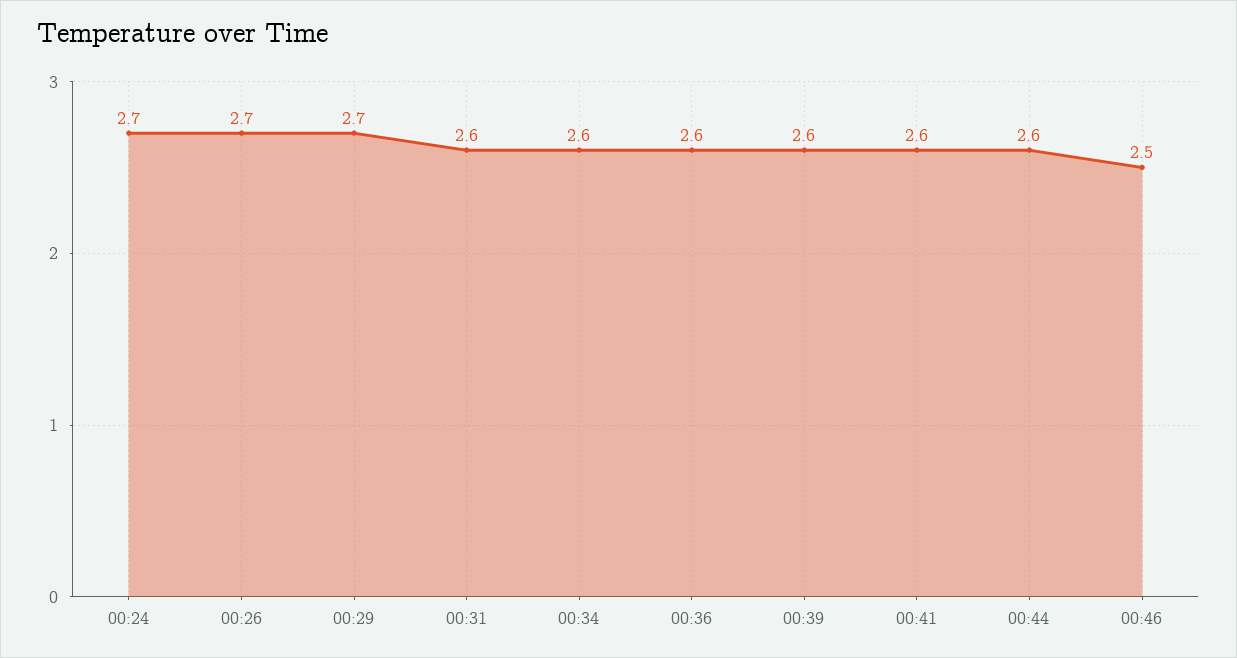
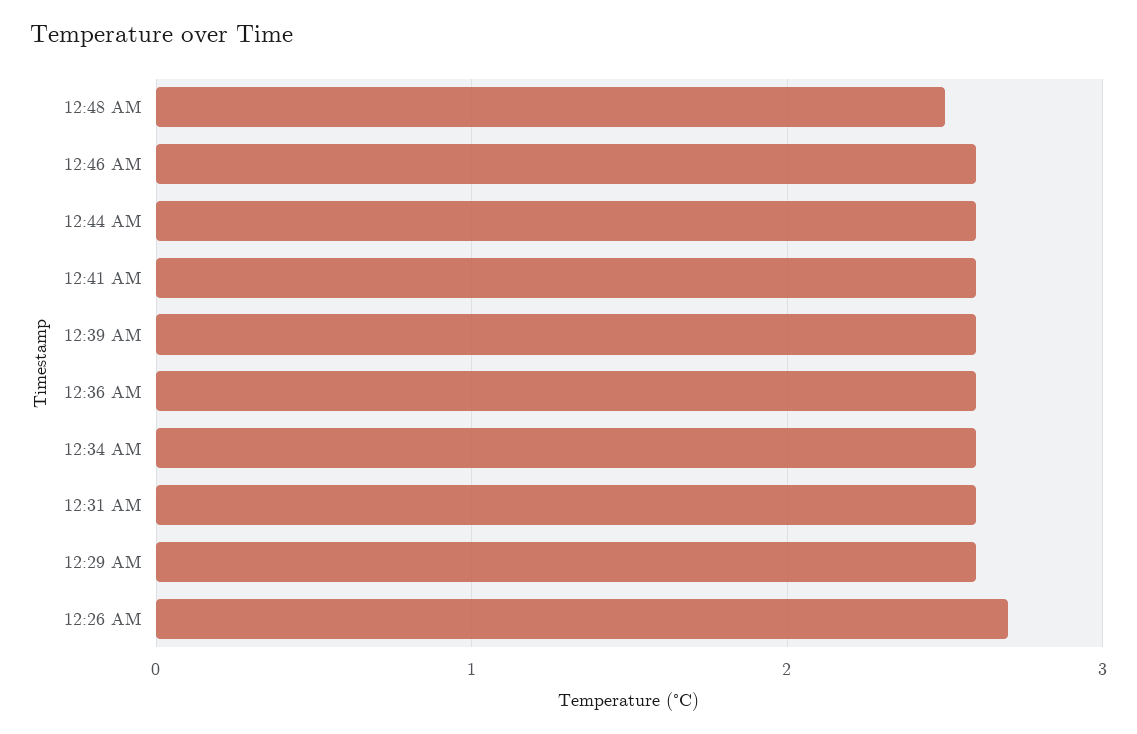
00:24: 2.7 -> none
00:29: 2.7 -> 2.6
00:46: 2.5 -> 2.6
12:48 AM: none -> 2.5

